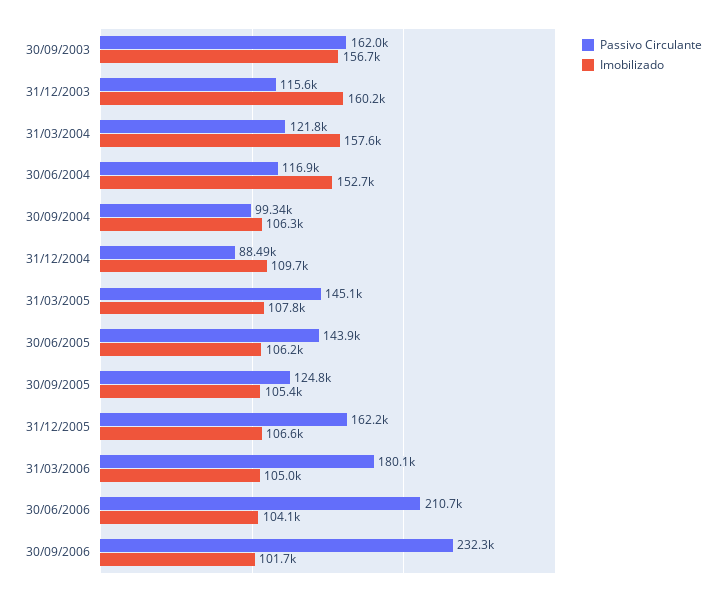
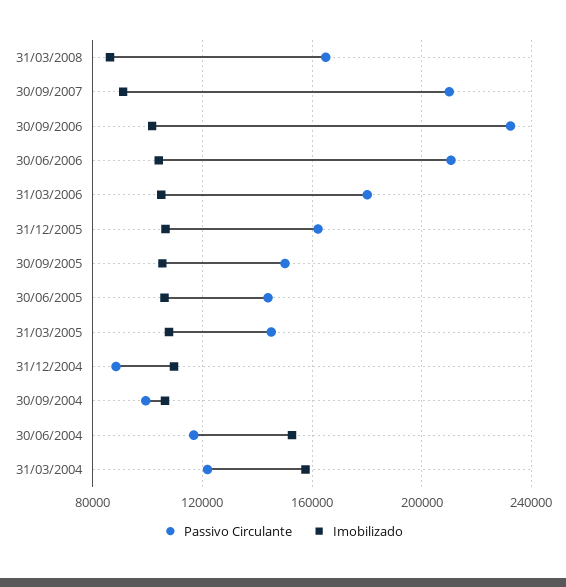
Passivo Circulante, 30/09/2003: 162000 -> none
Imobilizado, 30/09/2003: 156700 -> none
Passivo Circulante, 31/12/2003: 115600 -> none
Imobilizado, 31/12/2003: 160200 -> none
Passivo Circulante, 30/09/2005: 124800 -> 150000
Passivo Circulante, 31/03/2008: none -> 165000
Imobilizado, 31/03/2008: none -> 85000
Passivo Circulante, 30/09/2007: none -> 210000
Imobilizado, 30/09/2007: none -> 90000

